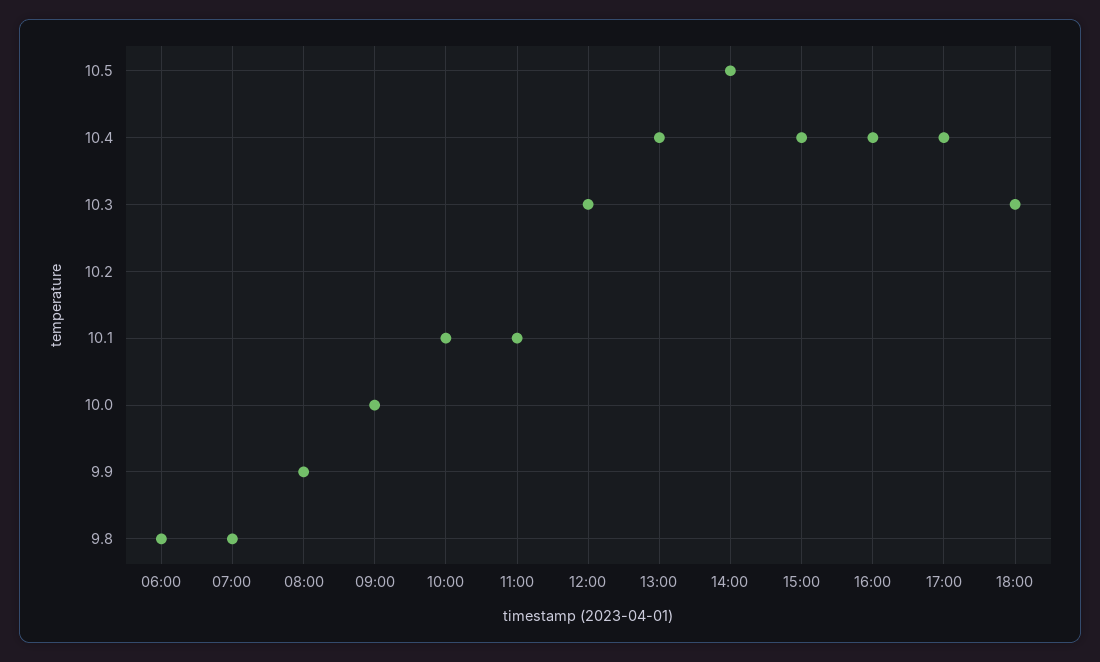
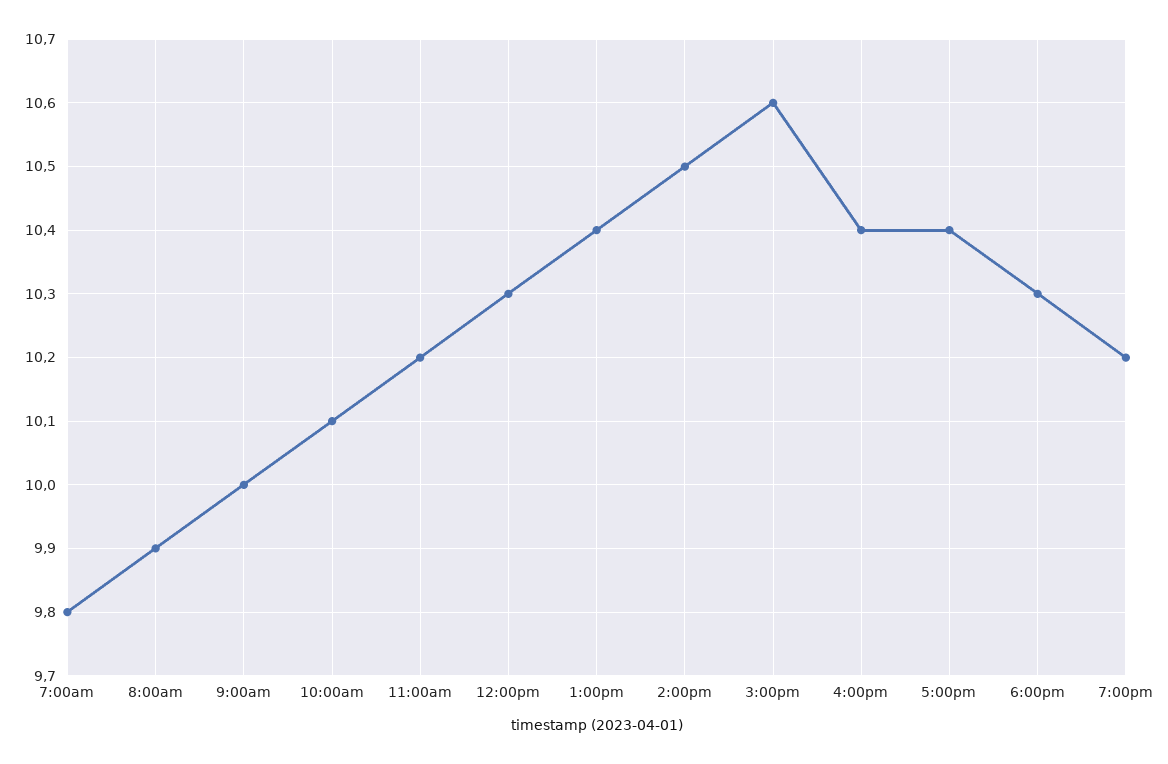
06:00: 9.8 -> none
11:00: 10.1 -> 10.2
15:00: 10.4 -> 10.6
7:00pm: none -> 10.2

